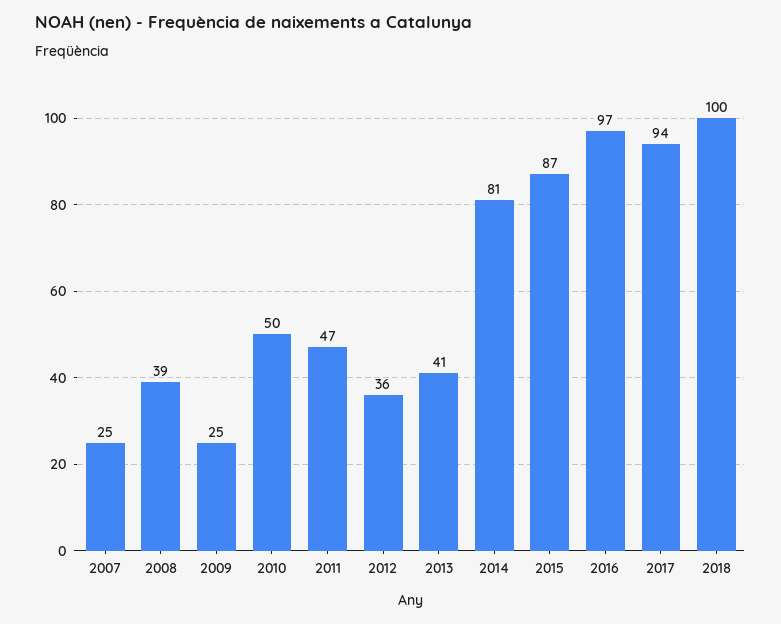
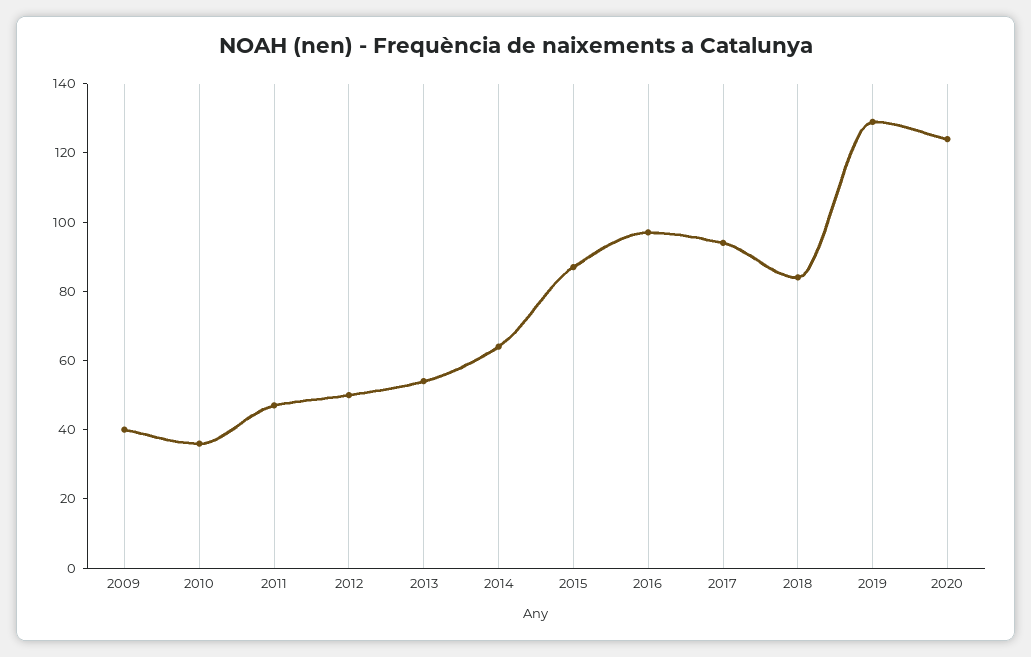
2007: 25 -> none
2008: 39 -> none
2009: 25 -> 40
2010: 50 -> 35
2012: 36 -> 50
2013: 41 -> 55
2014: 81 -> 65
2018: 100 -> 85
2019: none -> 130
2020: none -> 125

